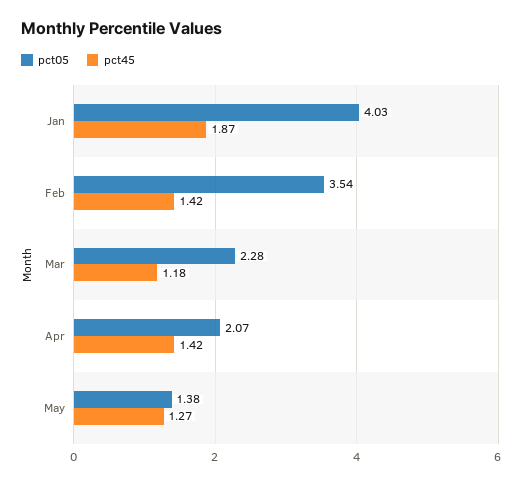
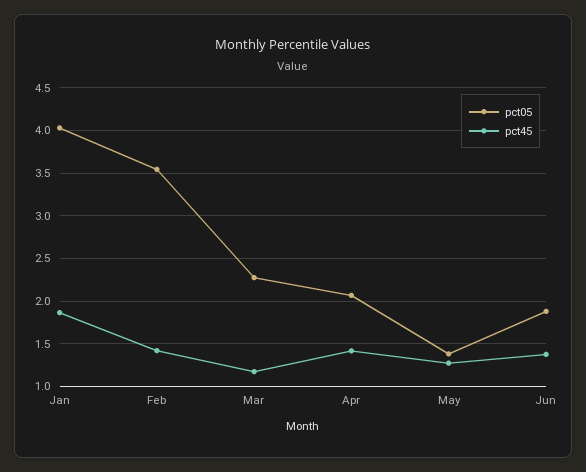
pct05, Jun: none -> 1.9
pct45, Jun: none -> 1.4

